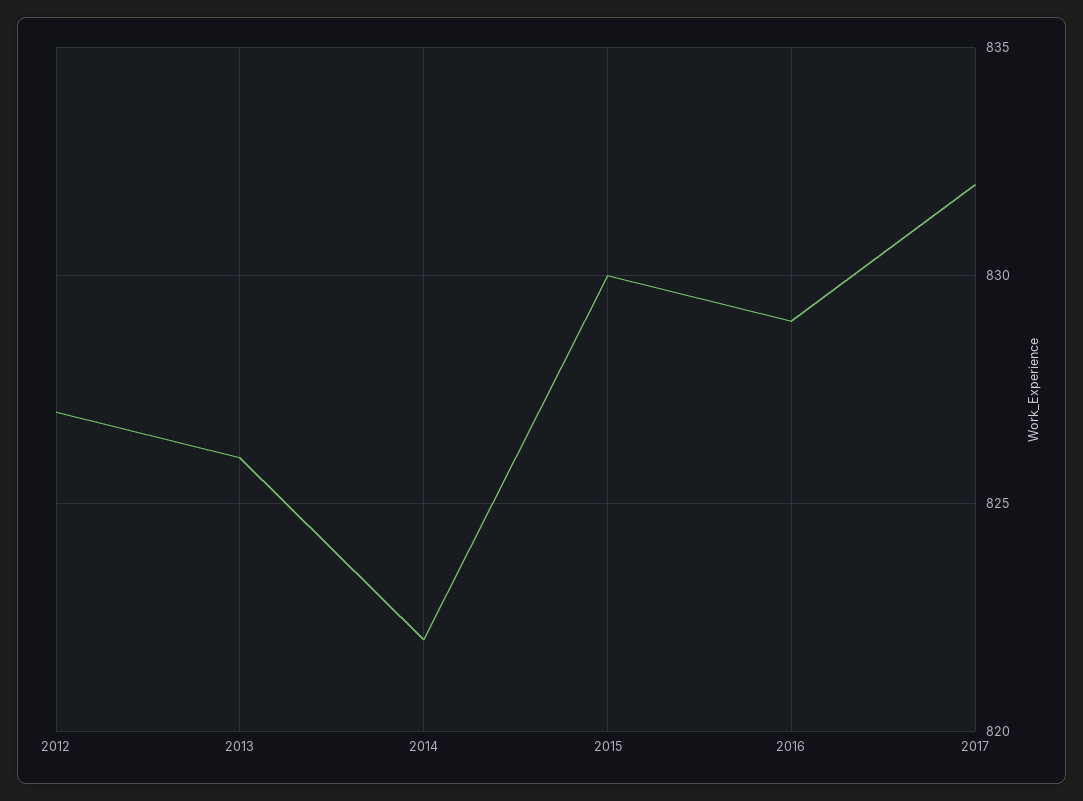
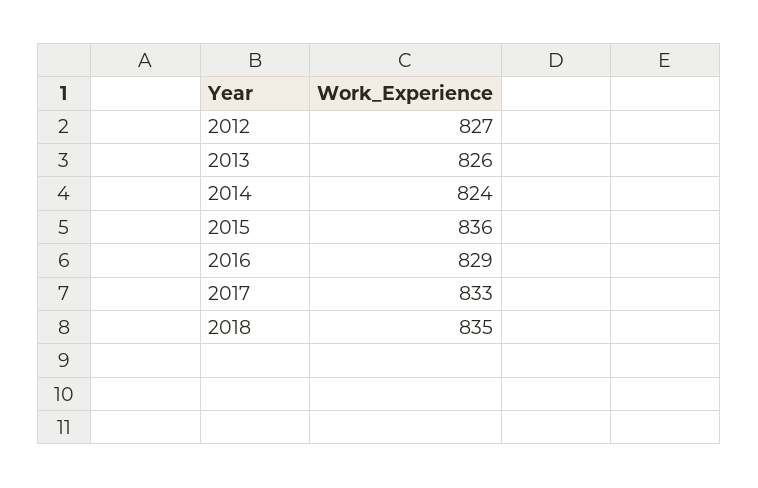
2014: 822 -> 824
2015: 830 -> 836
2017: 832 -> 833
2018: none -> 835

